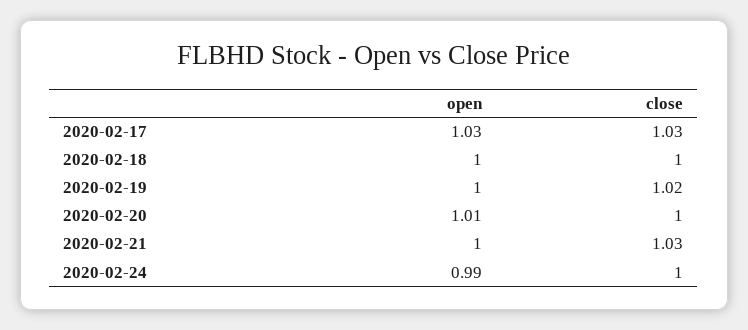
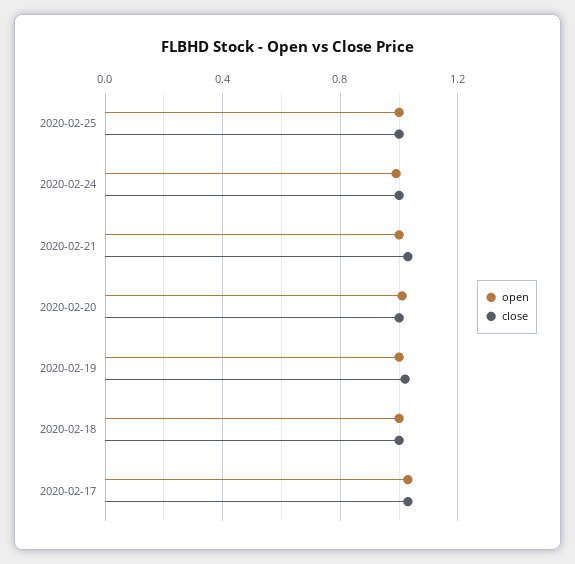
open, 2020-02-25: none -> 1
close, 2020-02-25: none -> 1

